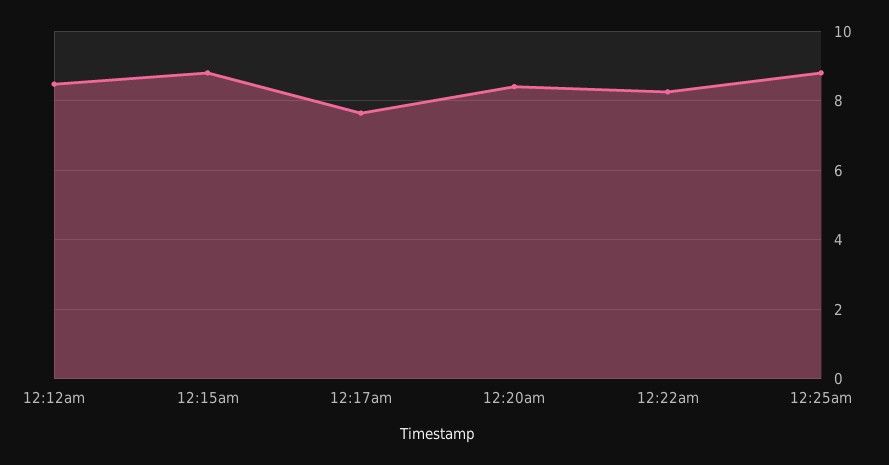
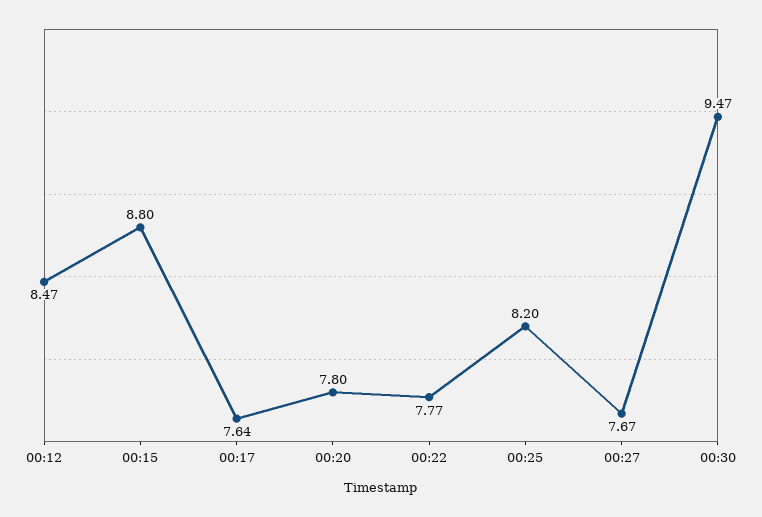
12:20am: 8.4 -> 7.8
12:22am: 8.2 -> 7.77
12:25am: 8.8 -> 8.2
00:27: none -> 7.67
00:30: none -> 9.47

